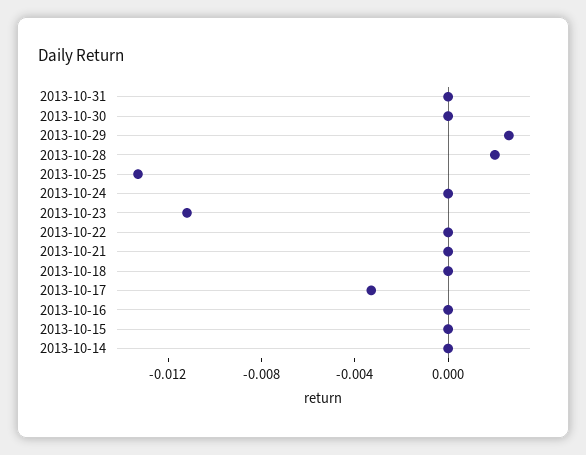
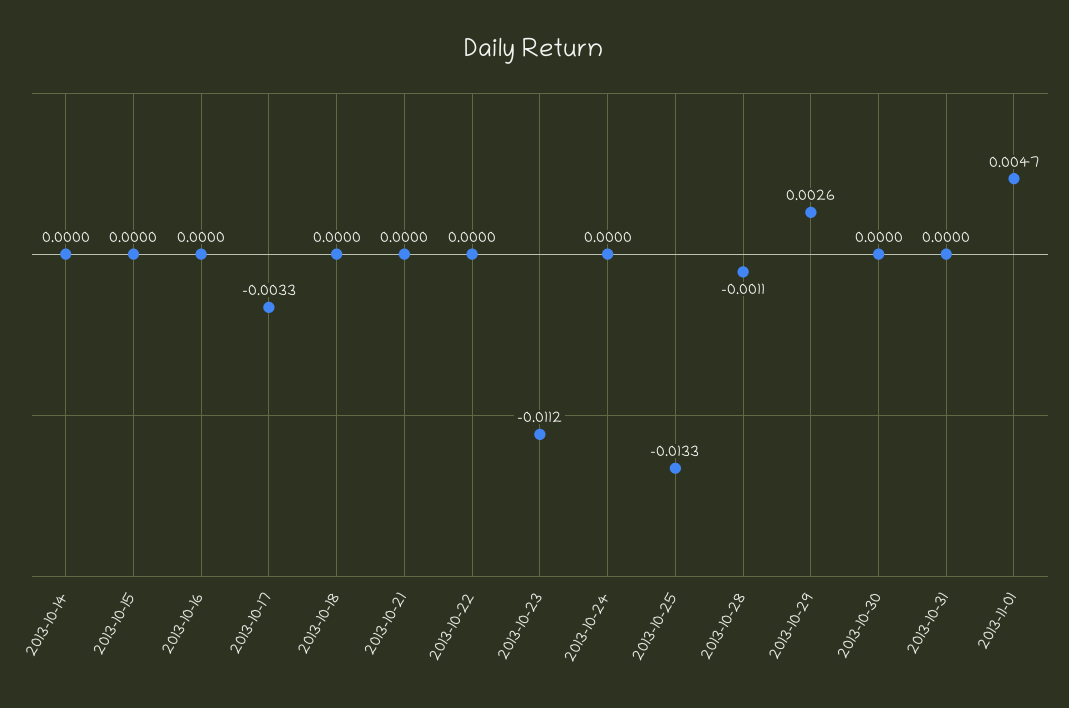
2013-10-28: 0.002 -> -0.0011
2013-11-01: none -> 0.0047

